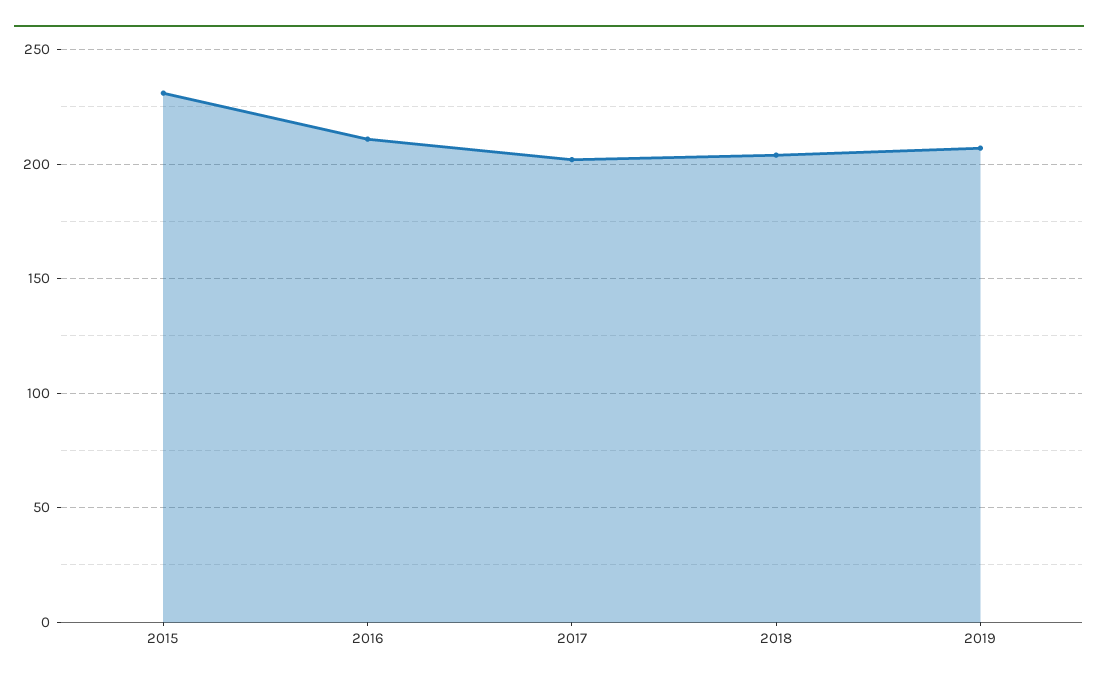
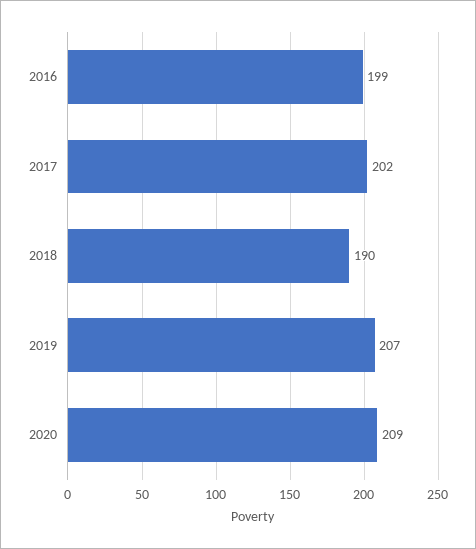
2015: 230 -> none
2016: 210 -> 199
2018: 205 -> 190
2020: none -> 209

